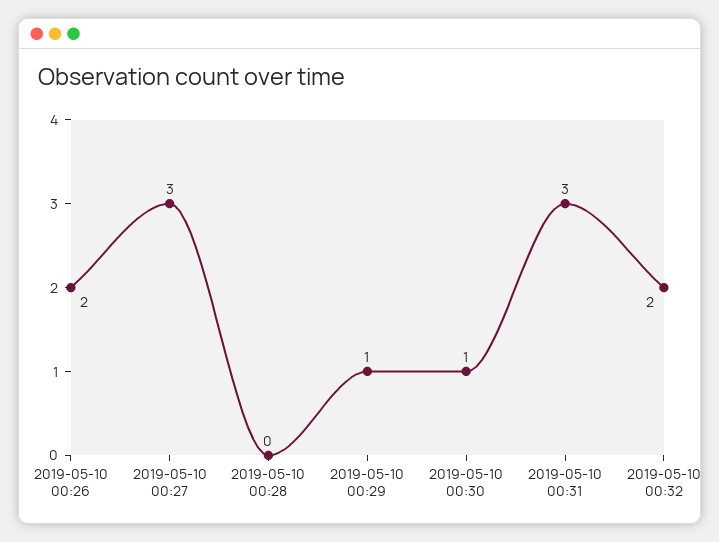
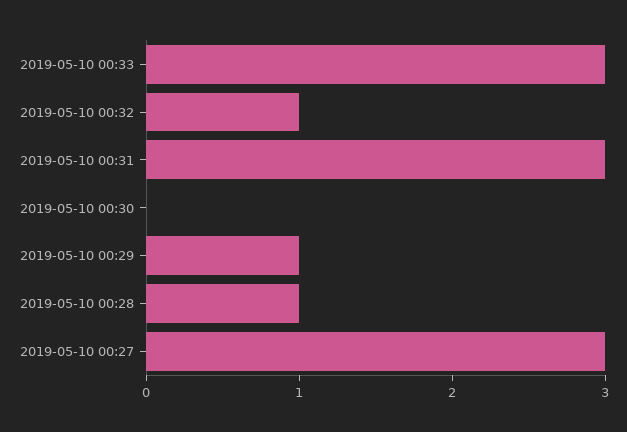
2019-05-10 00:26: 2 -> none
2019-05-10 00:28: 0 -> 1
2019-05-10 00:30: 1 -> 0
2019-05-10 00:32: 2 -> 1
2019-05-10 00:33: none -> 3

